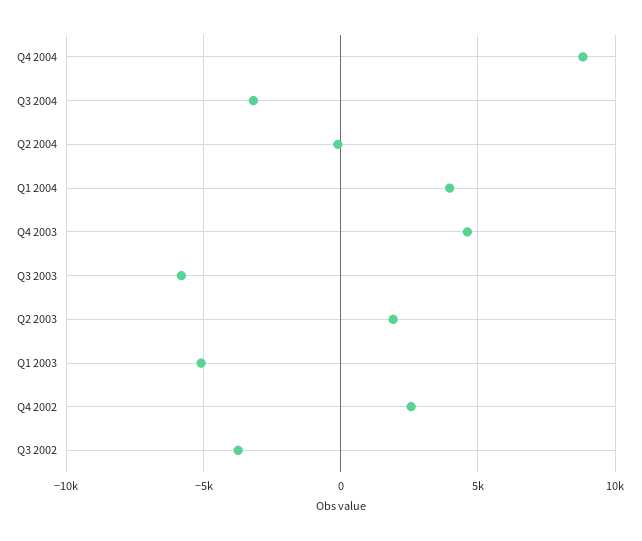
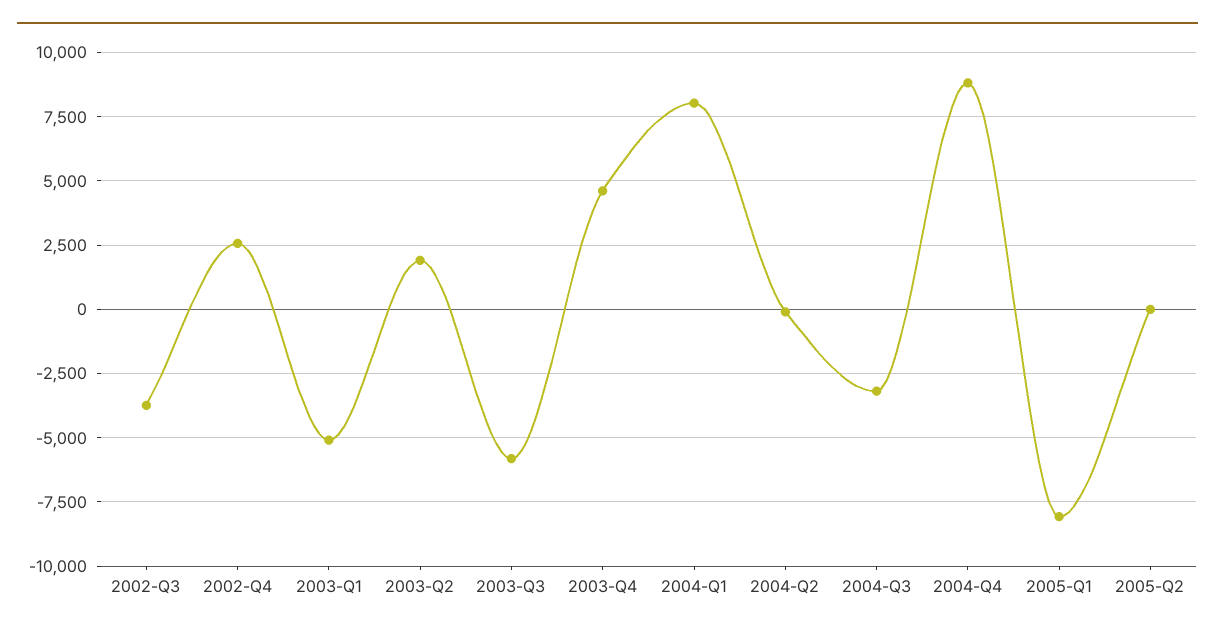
Q1 2004: 4000 -> 8000
2005-Q1: none -> -8000
2005-Q2: none -> 0

